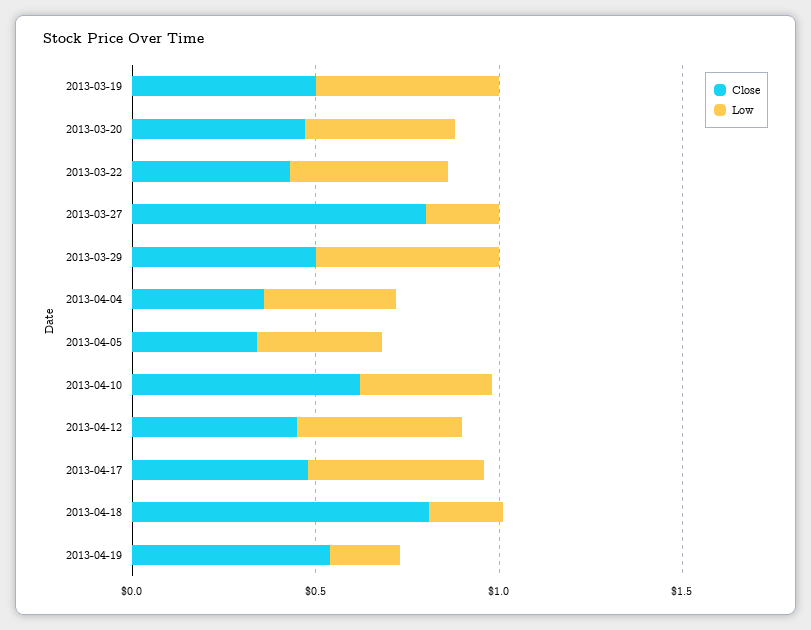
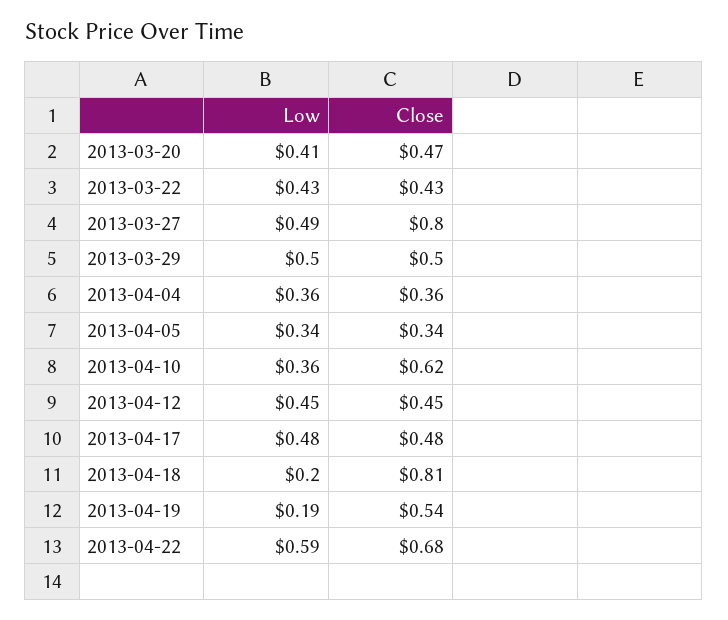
Close, 2013-03-19: 0.5 -> none
Low, 2013-03-19: 0.5 -> none
Low, 2013-03-27: 0.2 -> 0.49
Low, 2013-04-22: none -> 0.59
Close, 2013-04-22: none -> 0.68

